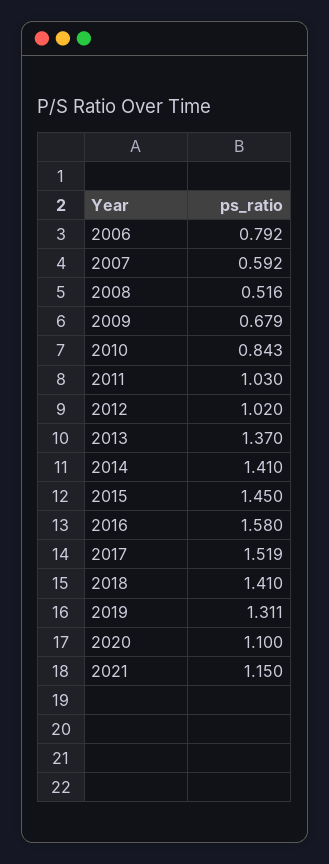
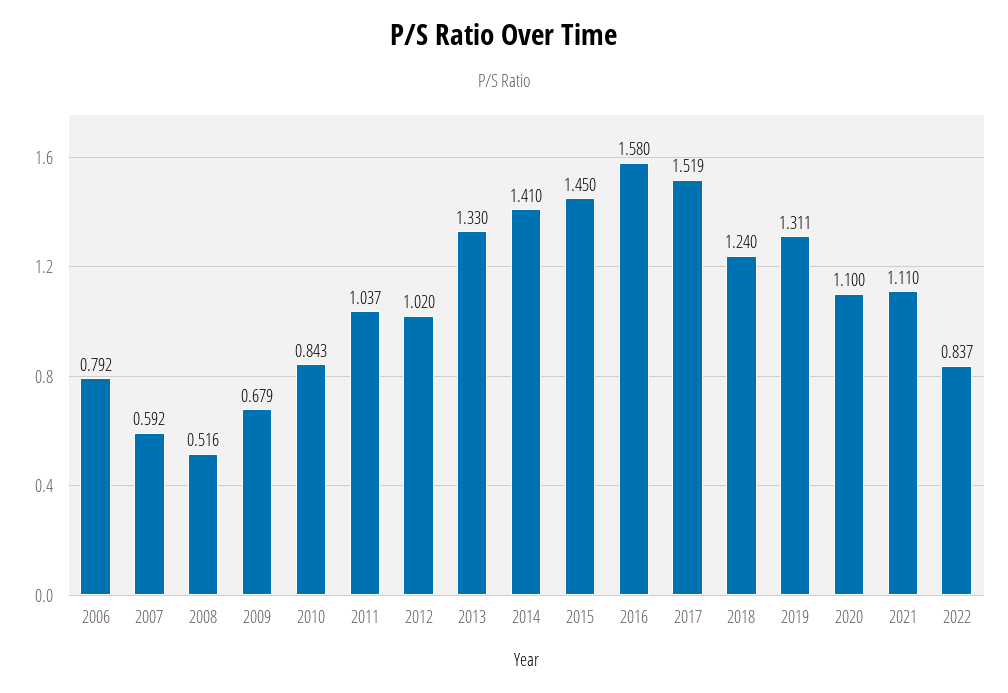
2011: 1.03 -> 1.037
2013: 1.37 -> 1.33
2018: 1.41 -> 1.24
2021: 1.15 -> 1.11
2022: none -> 0.837

